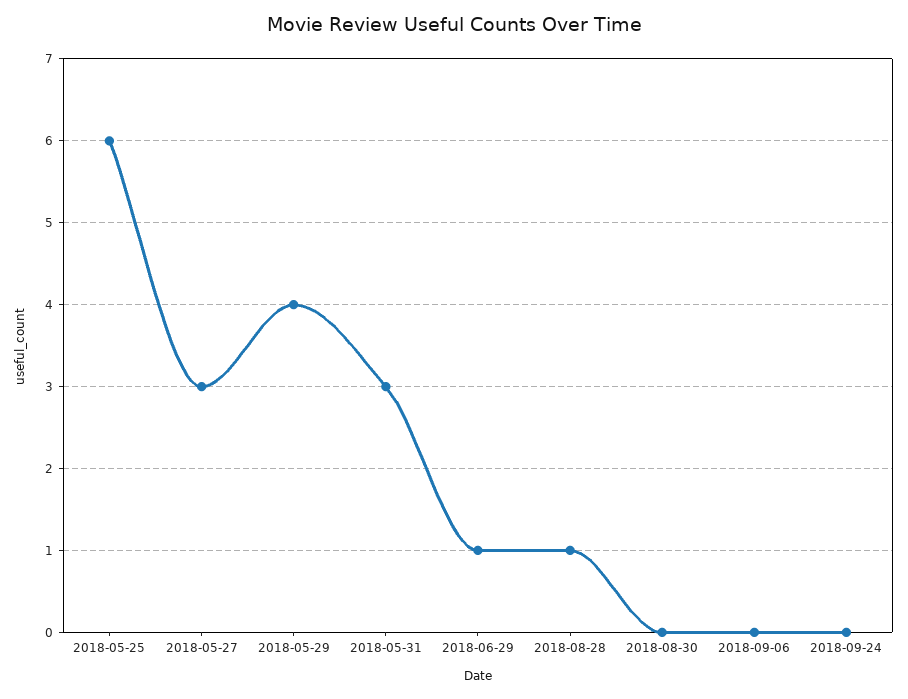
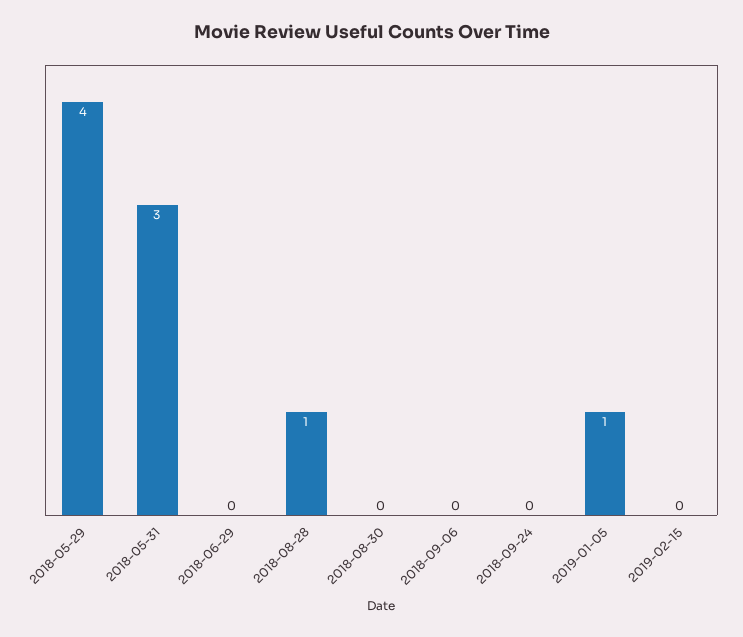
2018-05-25: 6 -> none
2018-05-27: 3 -> none
2018-06-29: 1 -> 0
2019-01-05: none -> 1
2019-02-15: none -> 0

